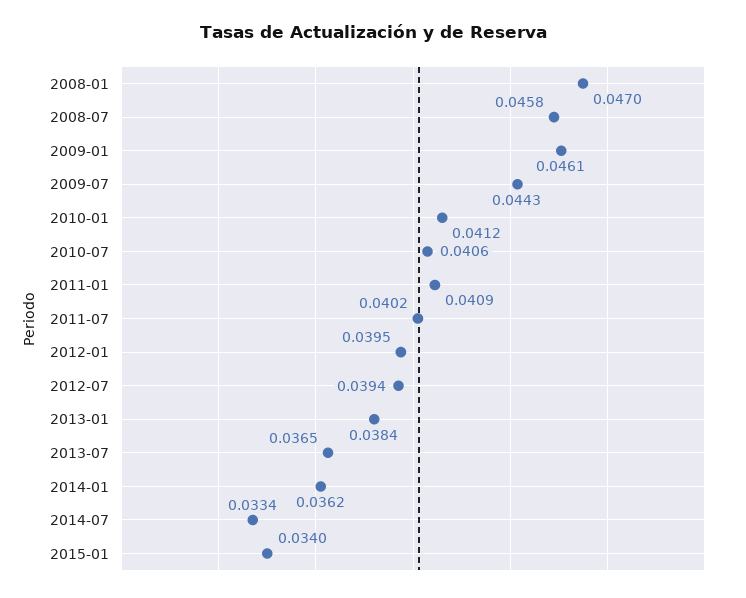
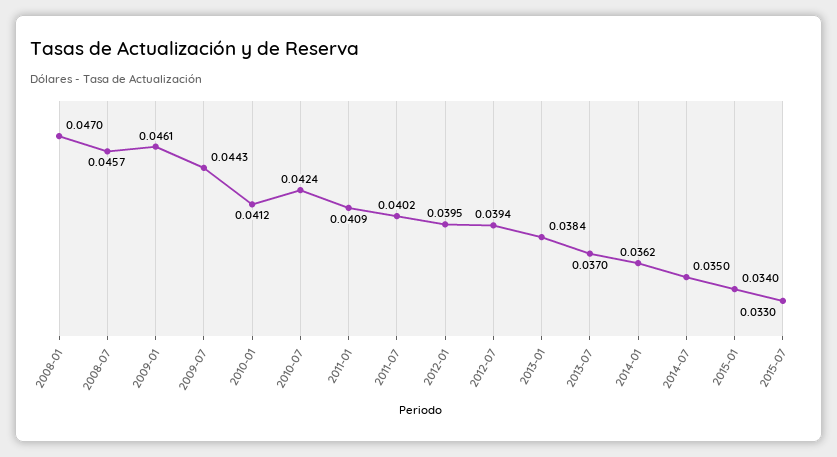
2008-07: 0.0458 -> 0.0457
2010-07: 0.0406 -> 0.0424
2013-07: 0.0365 -> 0.037
2014-07: 0.0334 -> 0.035
2015-07: none -> 0.033

